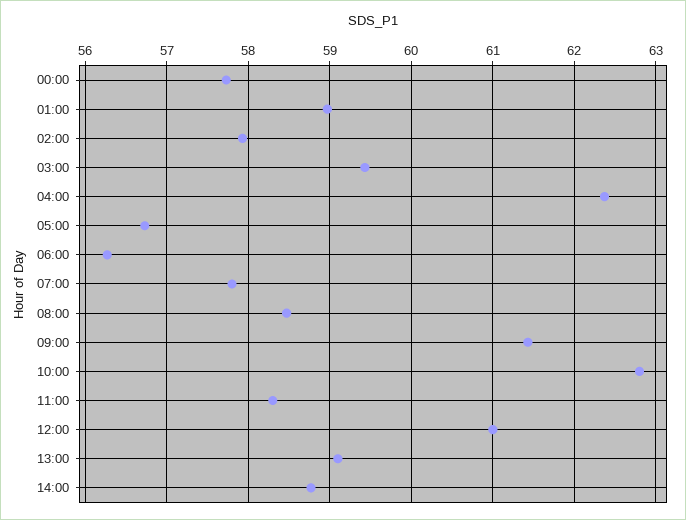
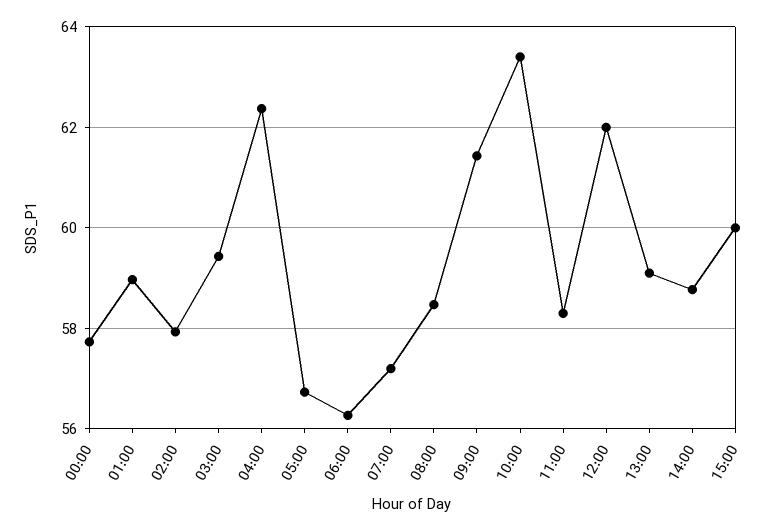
07:00: 57.8 -> 57.2
10:00: 62.8 -> 63.4
12:00: 61 -> 62
15:00: none -> 60

